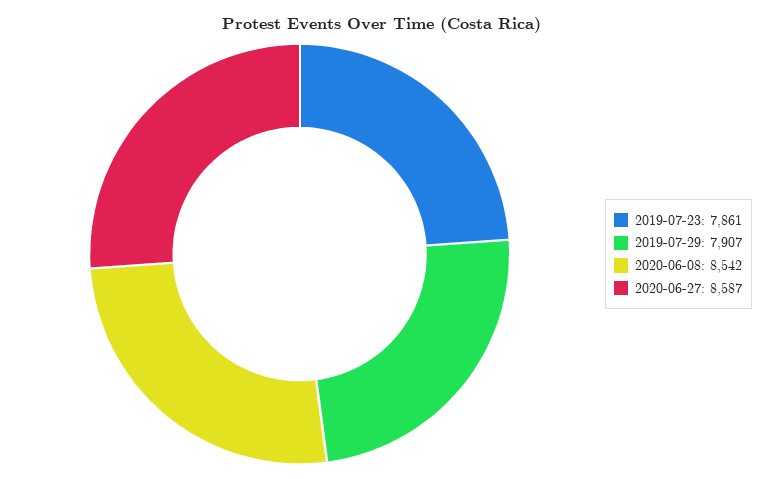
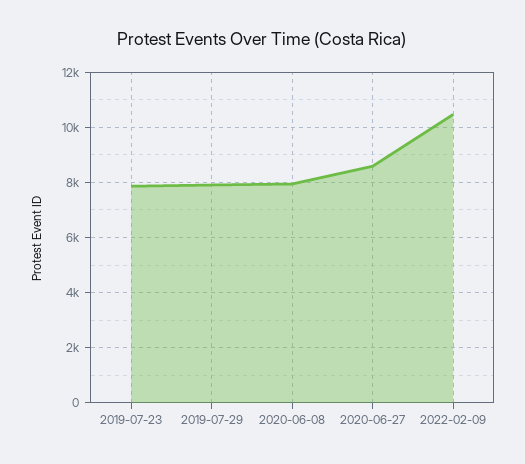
2020-06-08: 8542 -> 8000
2022-02-09: none -> 10500

